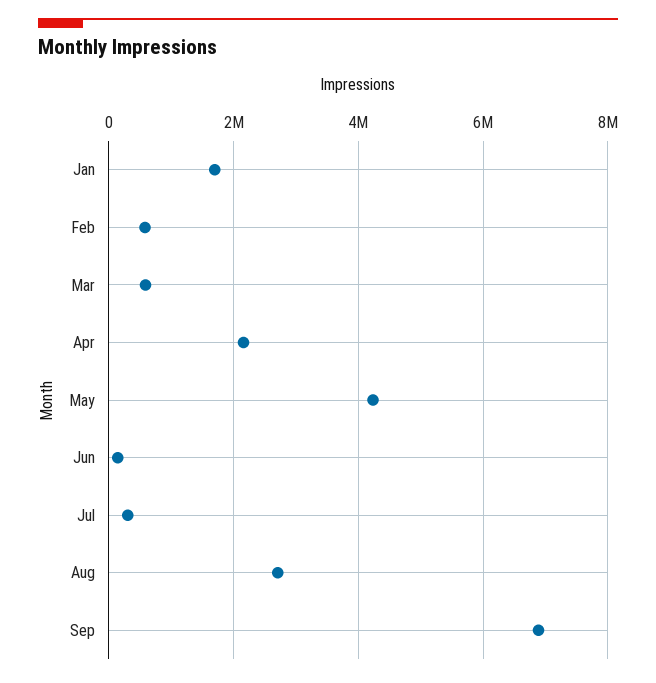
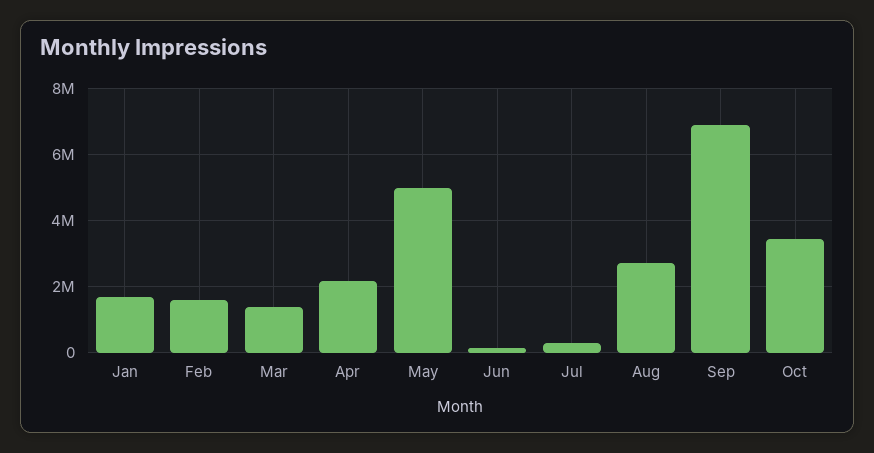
Feb: 600000 -> 1600000
Mar: 600000 -> 1400000
May: 4200000 -> 5000000
Oct: none -> 3400000

